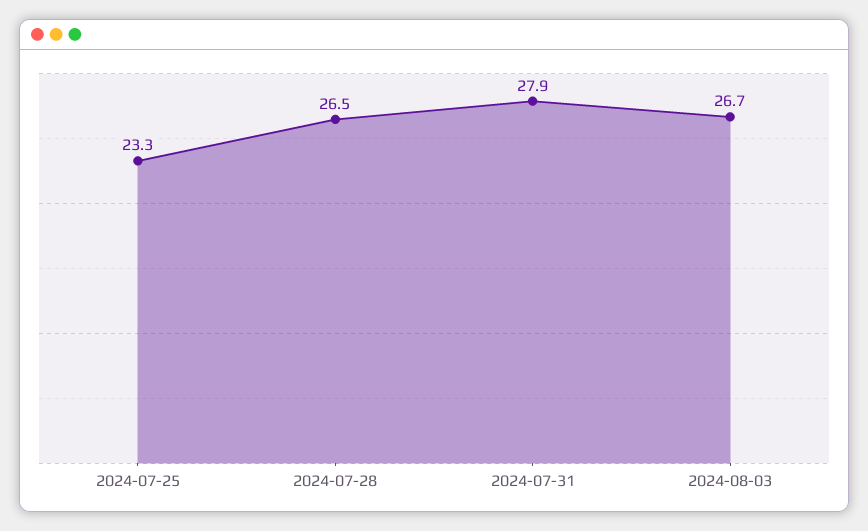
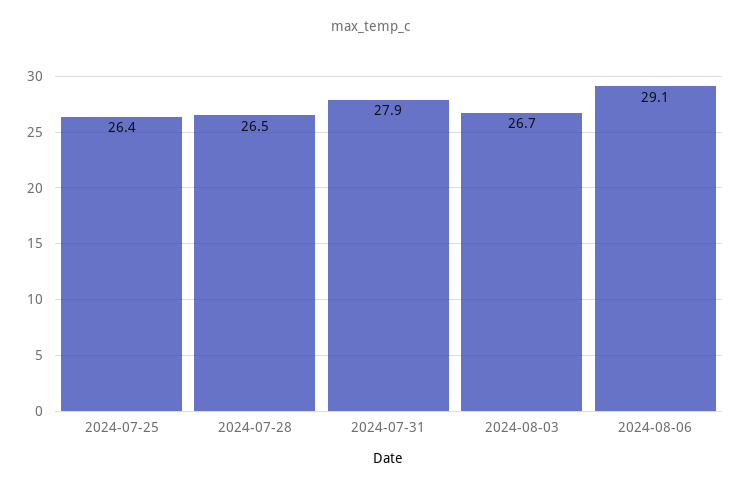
2024-07-25: 23.3 -> 26.4
2024-08-06: none -> 29.1

